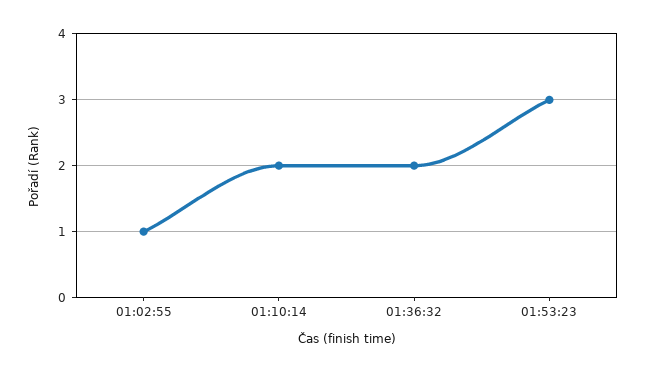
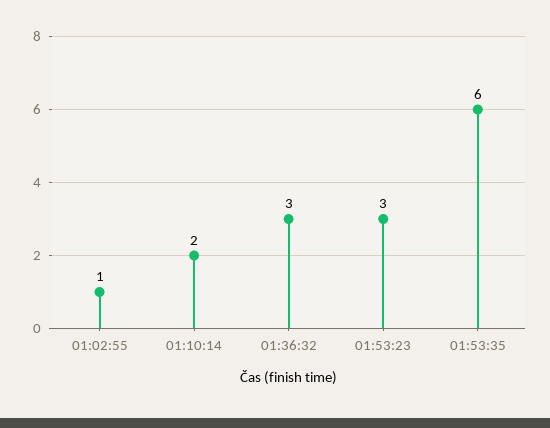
01:36:32: 2 -> 3
01:53:35: none -> 6

